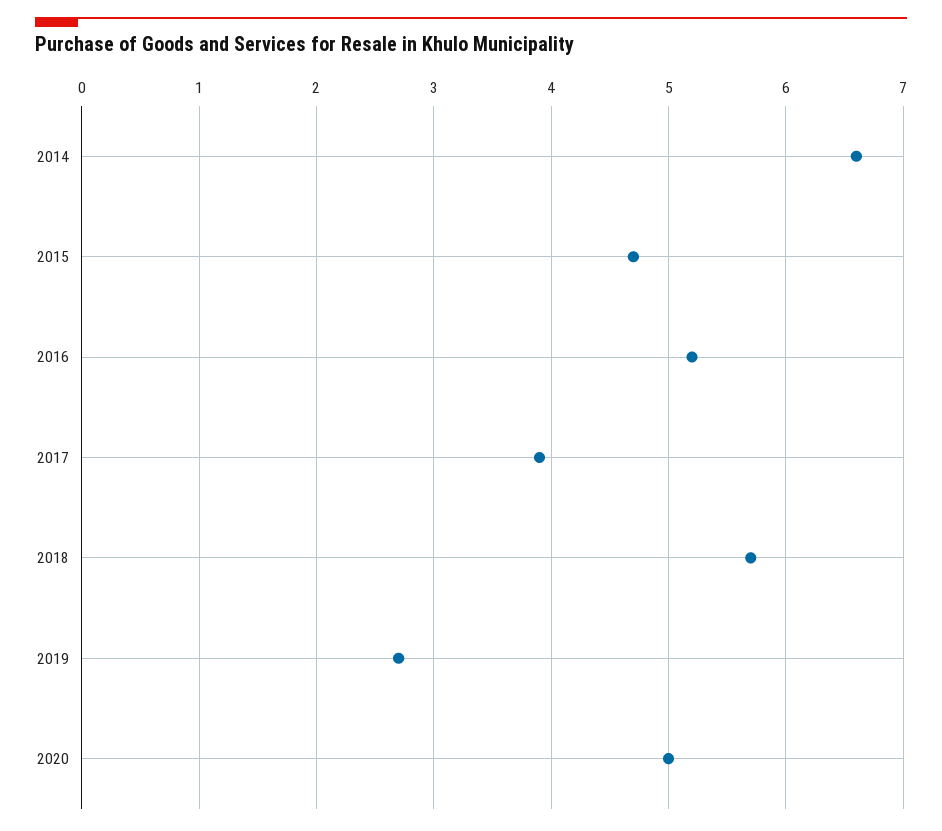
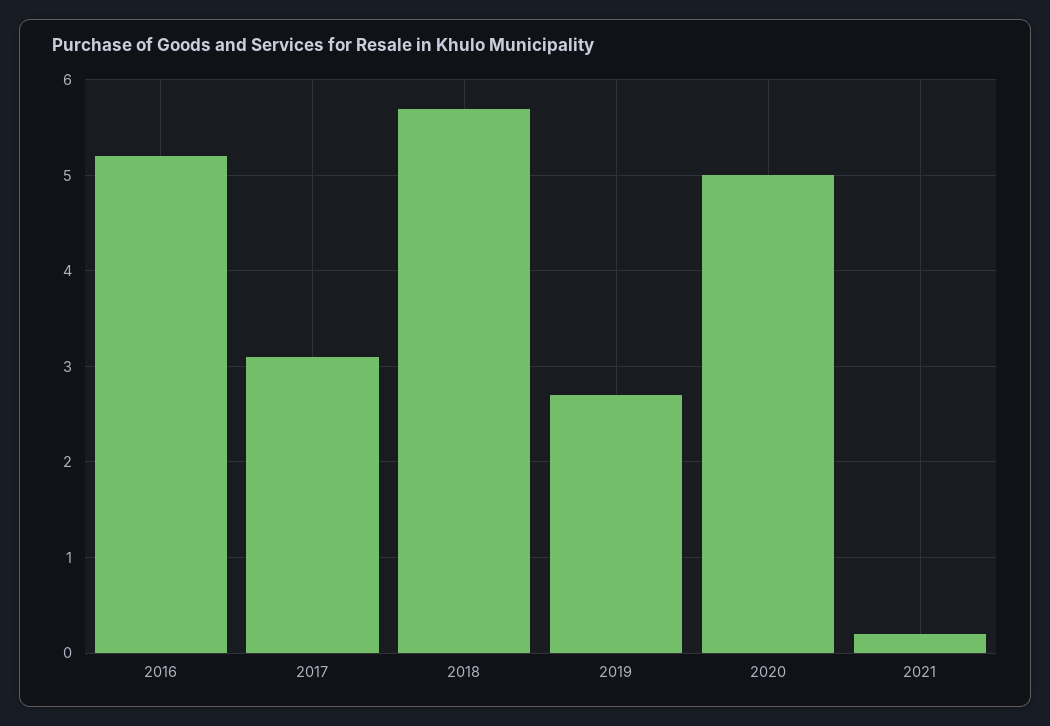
2014: 6.6 -> none
2015: 4.7 -> none
2017: 3.9 -> 3.1
2021: none -> 0.2

